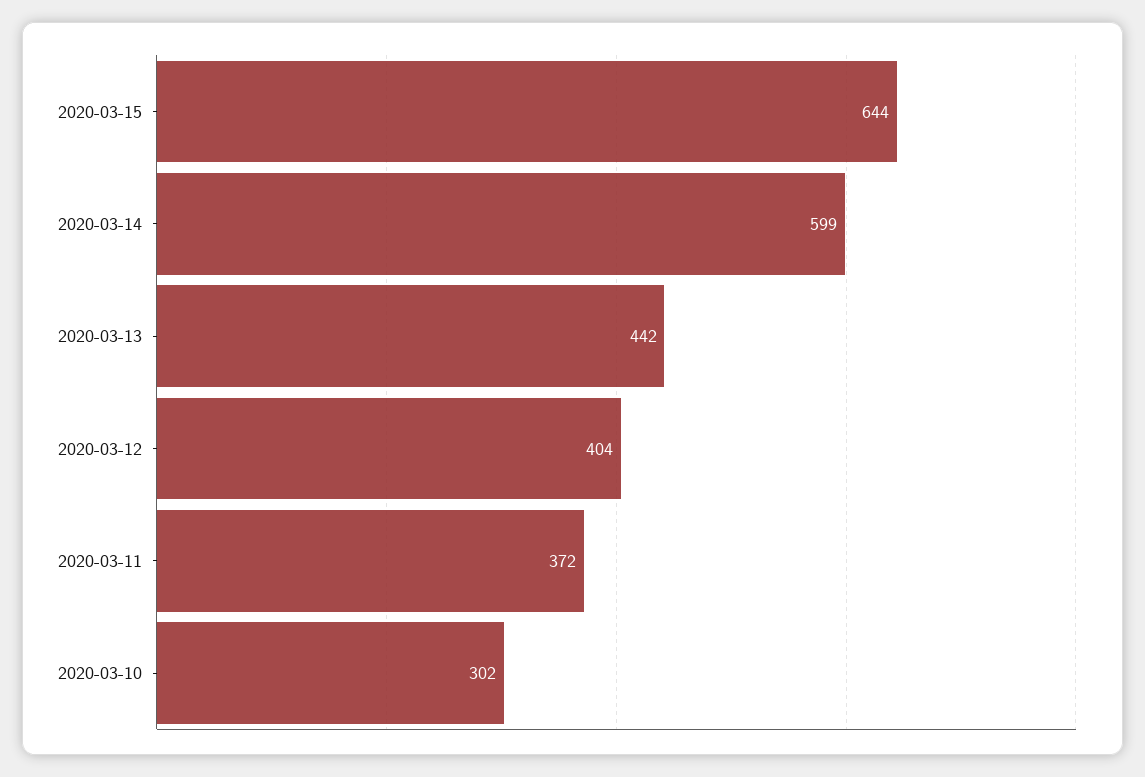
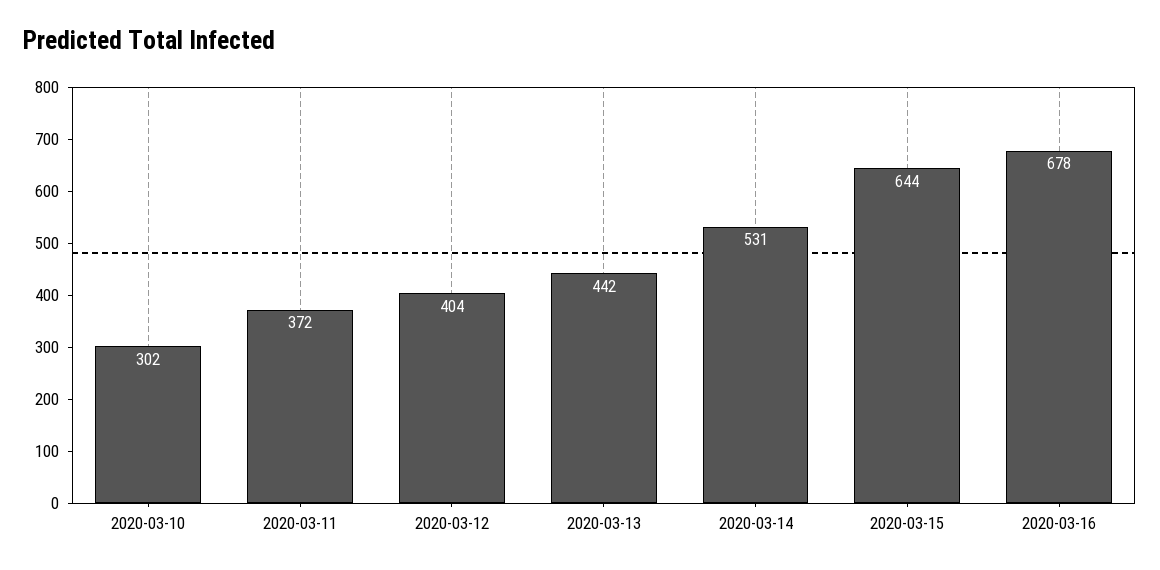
2020-03-14: 599 -> 531
2020-03-16: none -> 678

